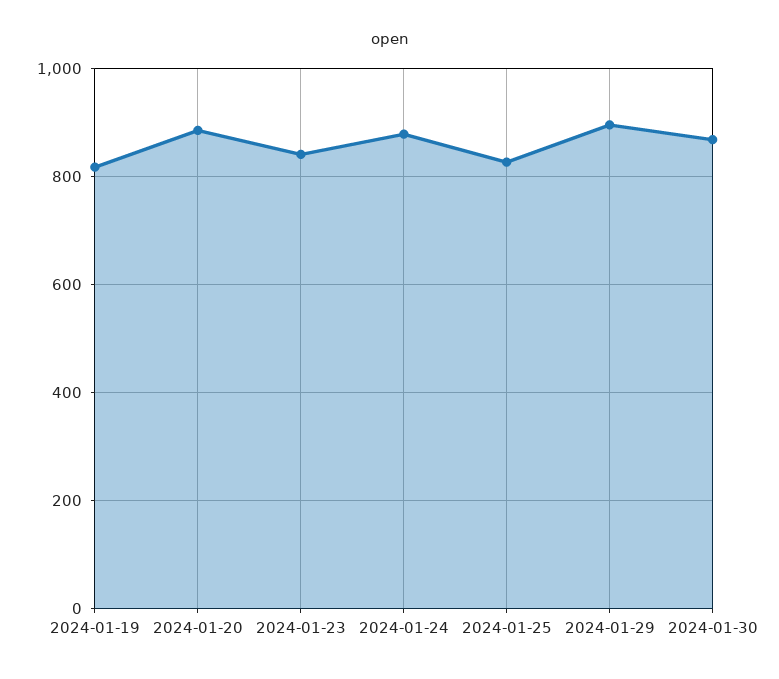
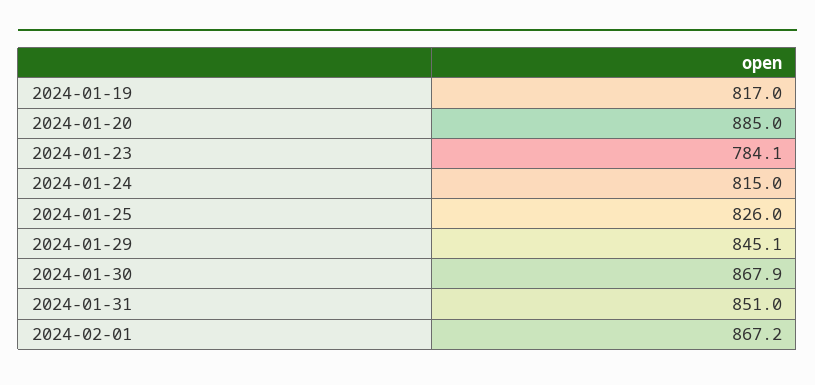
2024-01-23: 840 -> 784.1
2024-01-24: 880 -> 815
2024-01-29: 900 -> 845.1
2024-01-31: none -> 851
2024-02-01: none -> 867.2

